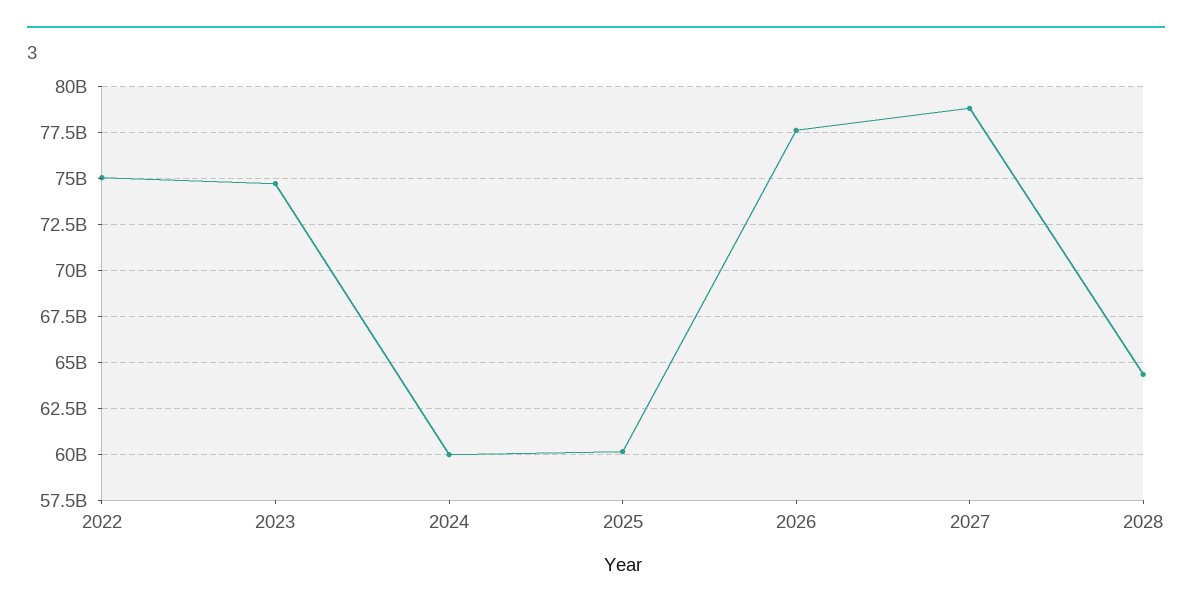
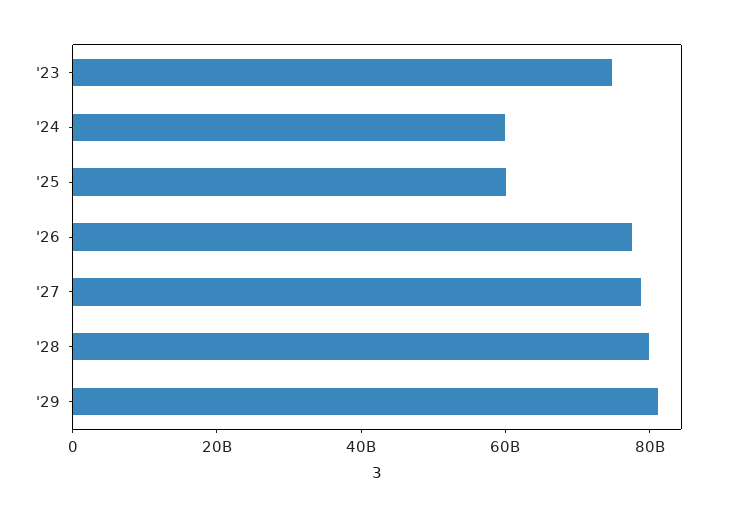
2022: 75000000000 -> none
2028: 64500000000 -> 80000000000
'29: none -> 80000000000

